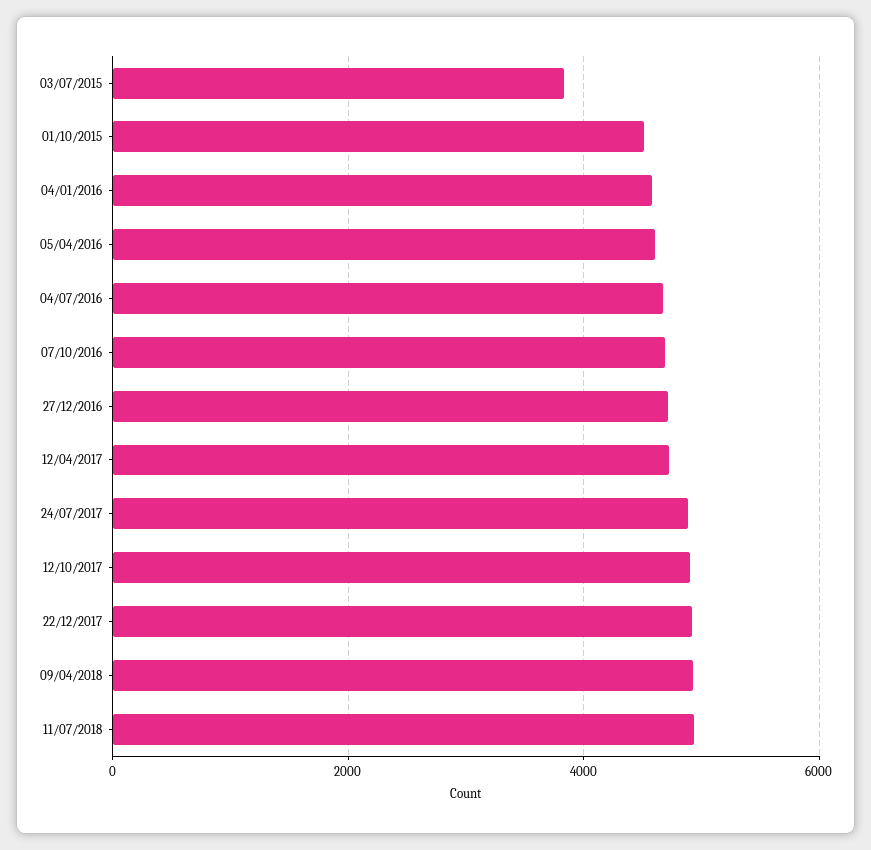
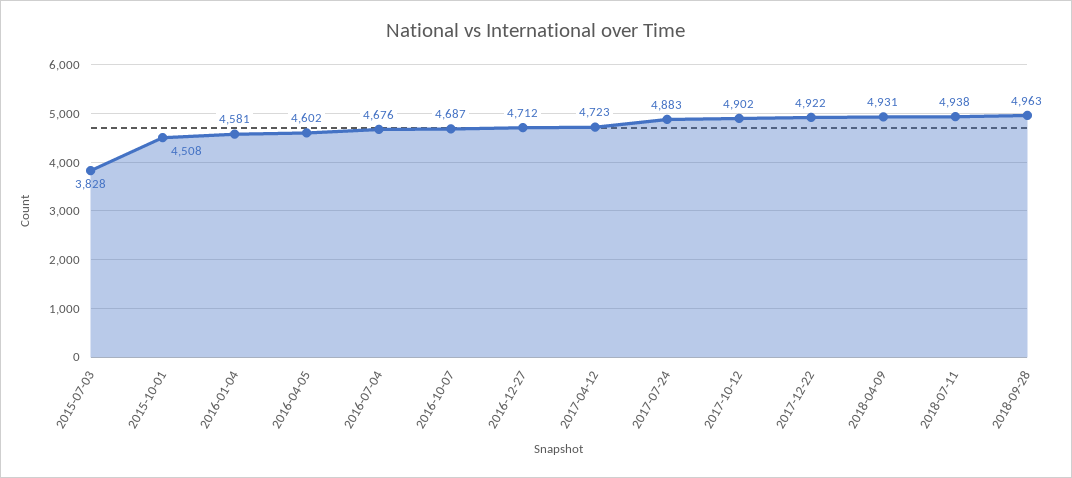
2018-09-28: none -> 4963

